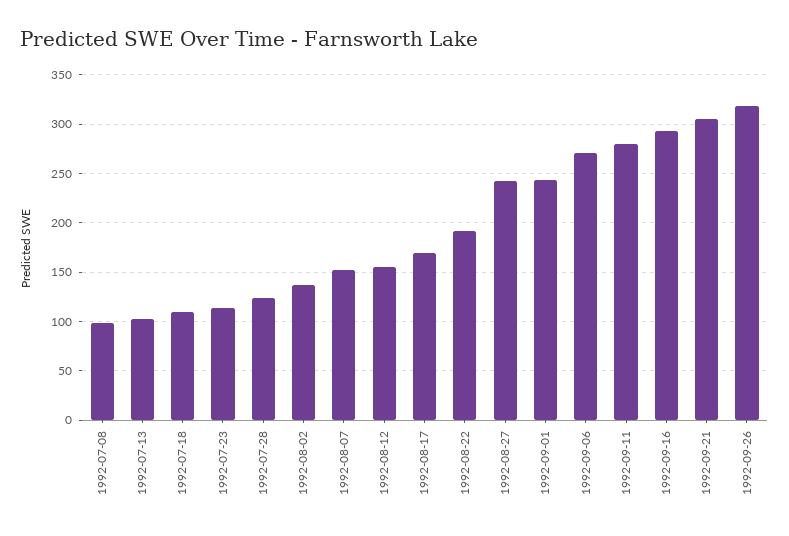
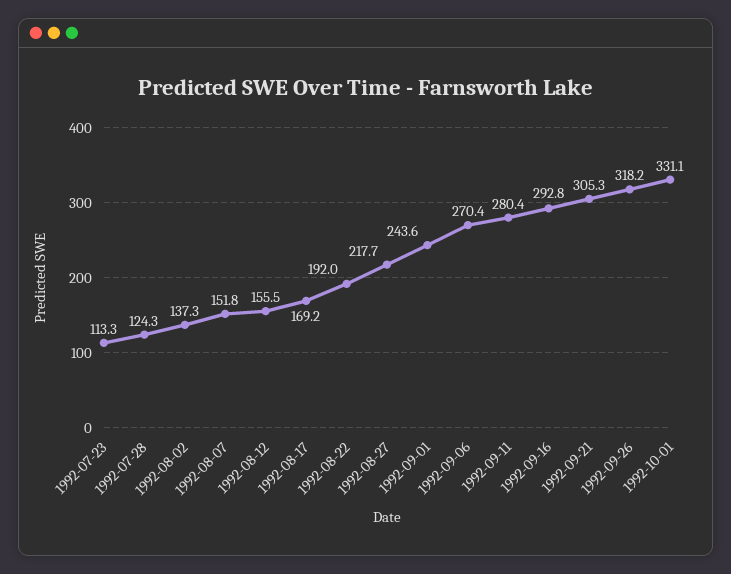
1992-07-08: 100 -> none
1992-07-13: 100 -> none
1992-07-18: 110 -> none
1992-08-27: 240 -> 217.7
1992-10-01: none -> 331.1

